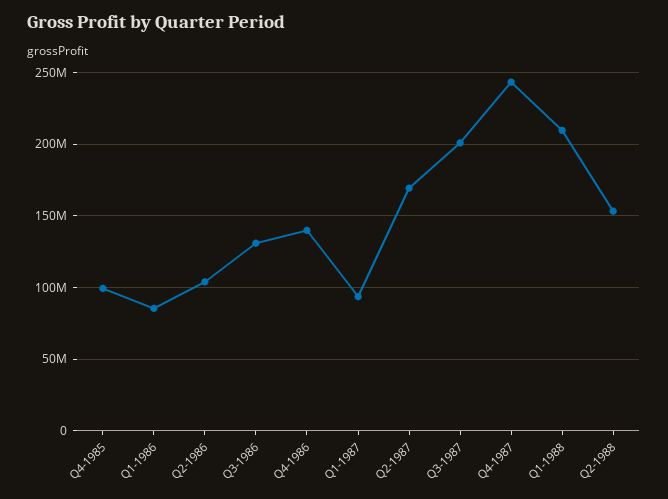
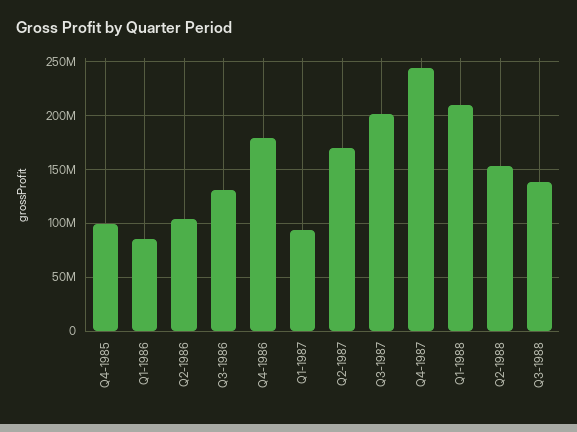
Q4-1986: 140000000 -> 180000000
Q3-1988: none -> 140000000

